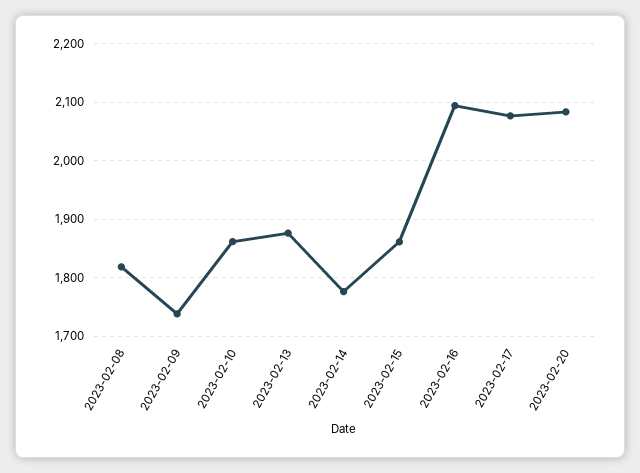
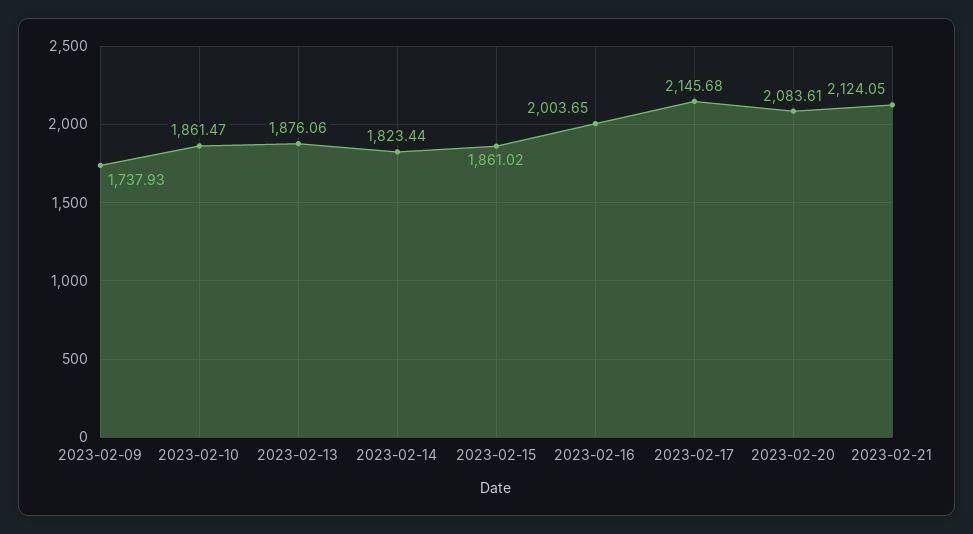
2023-02-08: 1820 -> none
2023-02-14: 1780 -> 1823.44
2023-02-16: 2100 -> 2003.65
2023-02-17: 2080 -> 2145.68
2023-02-21: none -> 2124.05

